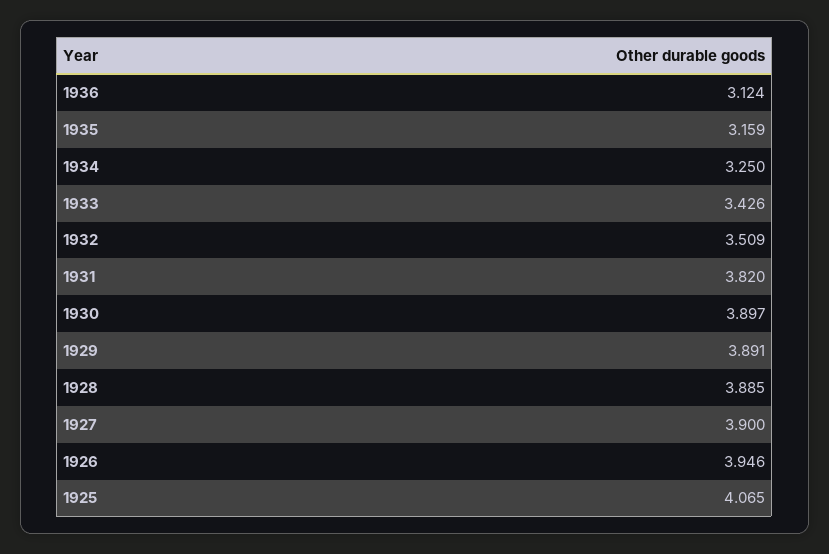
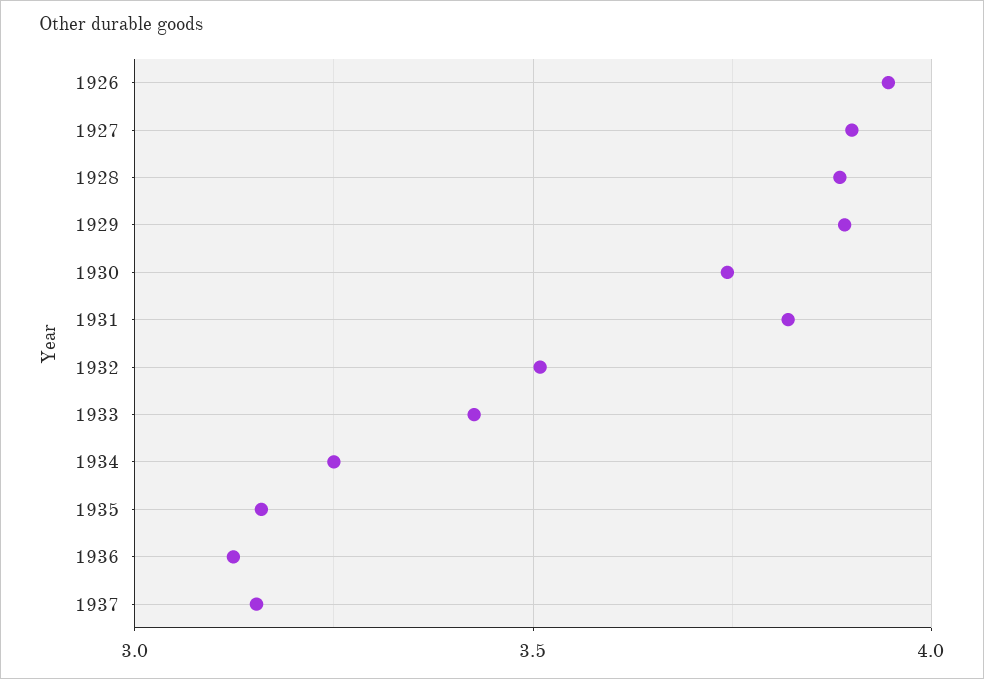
1930: 3.897 -> 3.75
1925: 4.065 -> none
1937: none -> 3.15

